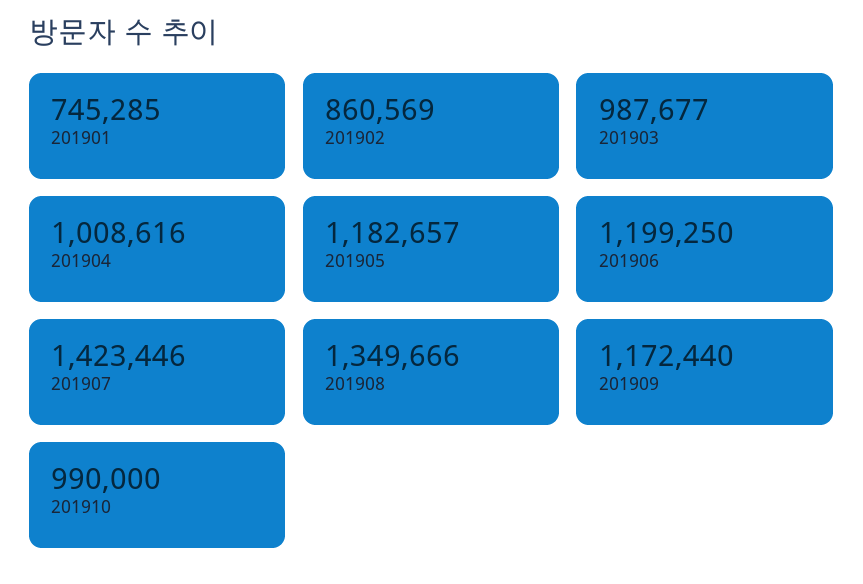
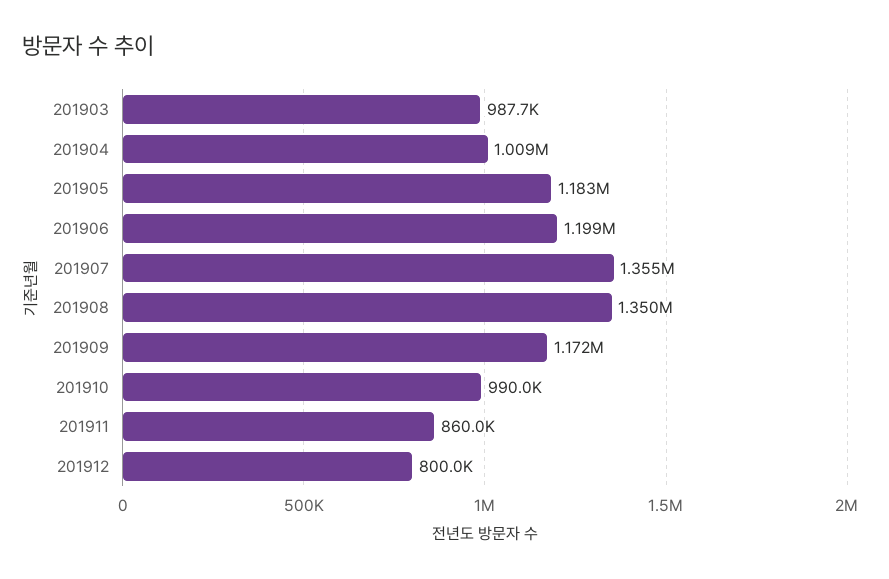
201901: 745285 -> none
201902: 860569 -> none
201907: 1423446 -> 1355000
201911: none -> 860000
201912: none -> 800000

